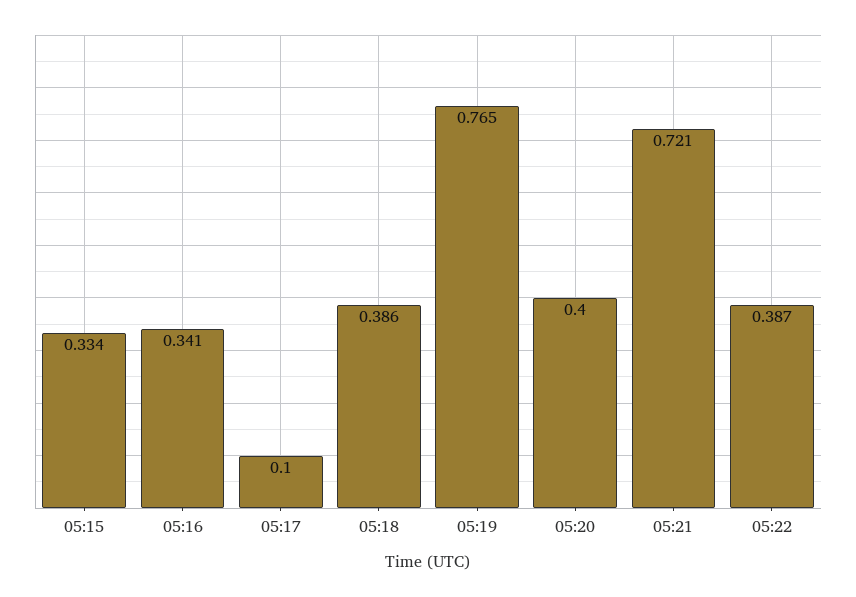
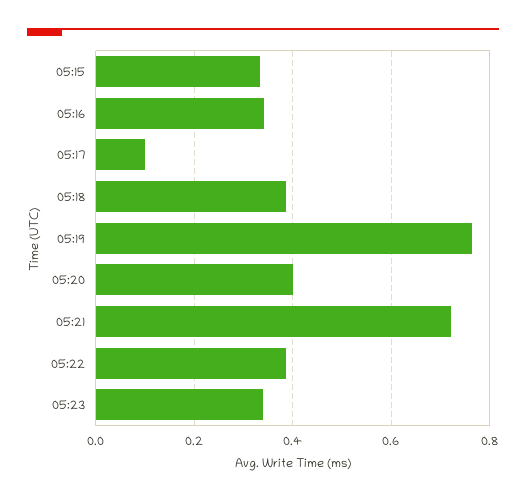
05:23: none -> 0.34

